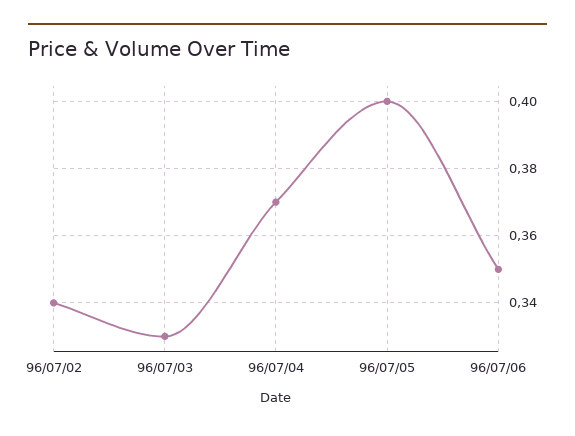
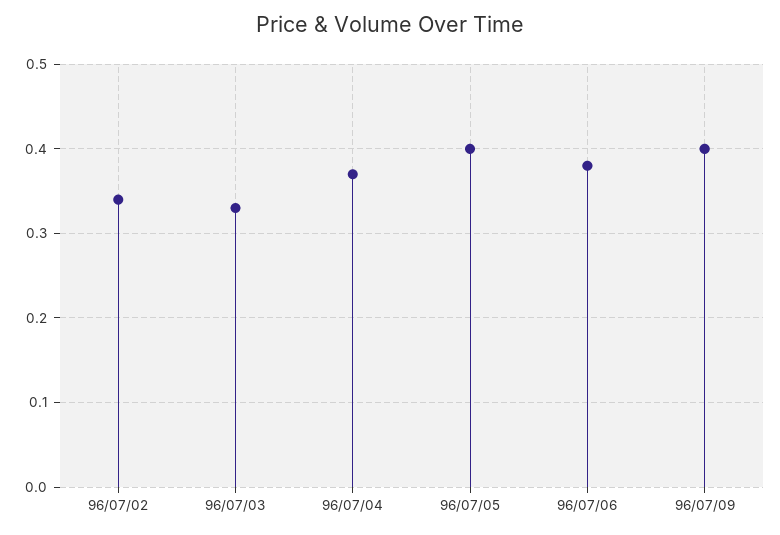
96/07/06: 0.35 -> 0.38
96/07/09: none -> 0.4

